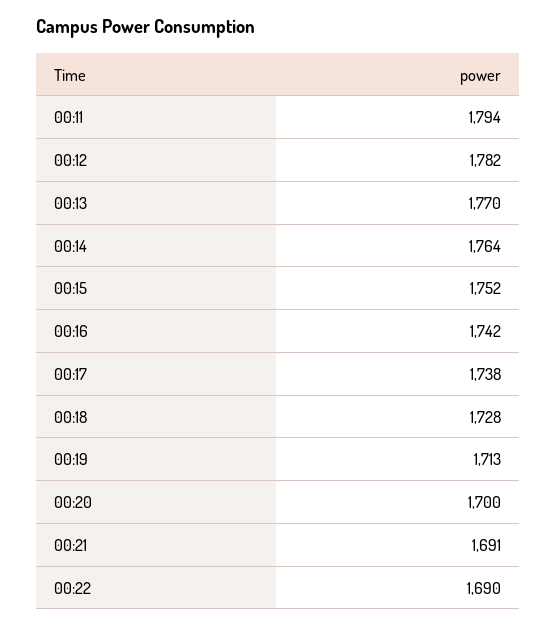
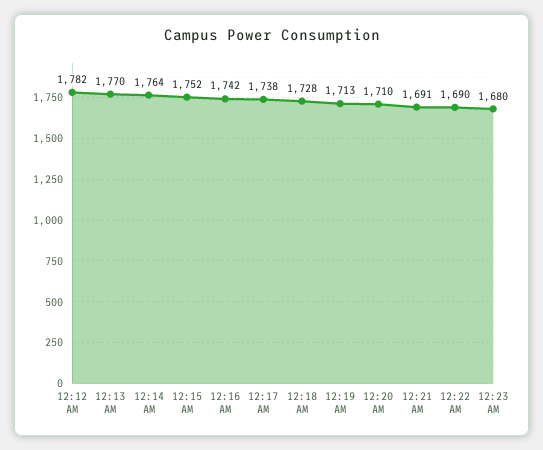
00:11: 1794 -> none
00:20: 1700 -> 1710
12:23 AM: none -> 1680

